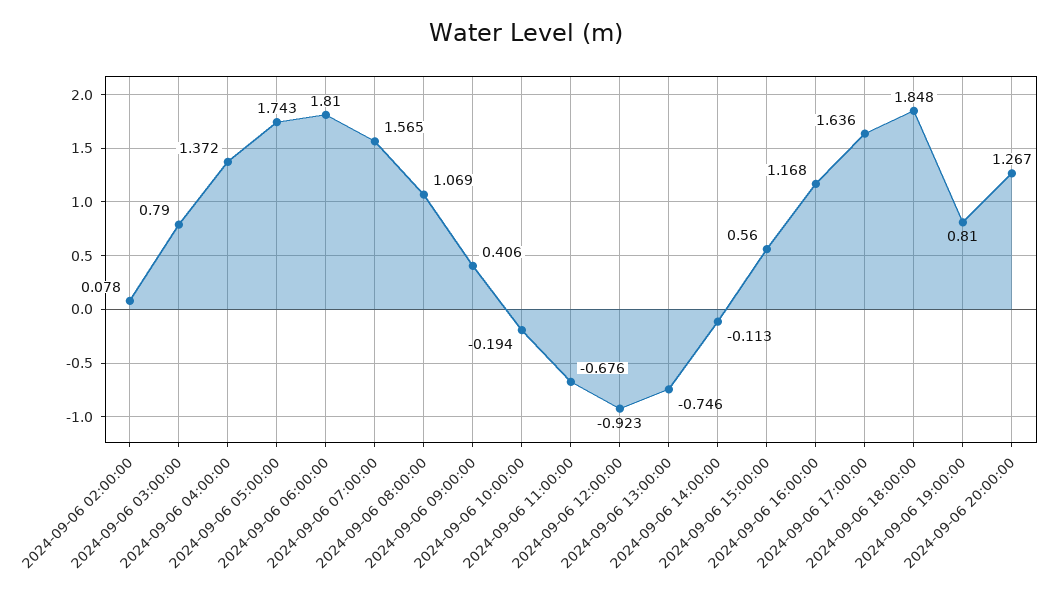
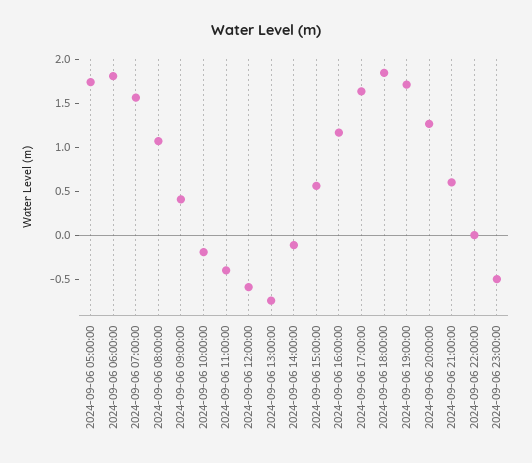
2024-09-06 02:00:00: 0.078 -> none
2024-09-06 03:00:00: 0.79 -> none
2024-09-06 04:00:00: 1.372 -> none
2024-09-06 11:00:00: -0.676 -> -0.4
2024-09-06 12:00:00: -0.923 -> -0.6
2024-09-06 19:00:00: 0.81 -> 1.7
2024-09-06 21:00:00: none -> 0.6
2024-09-06 22:00:00: none -> 0
2024-09-06 23:00:00: none -> -0.5

